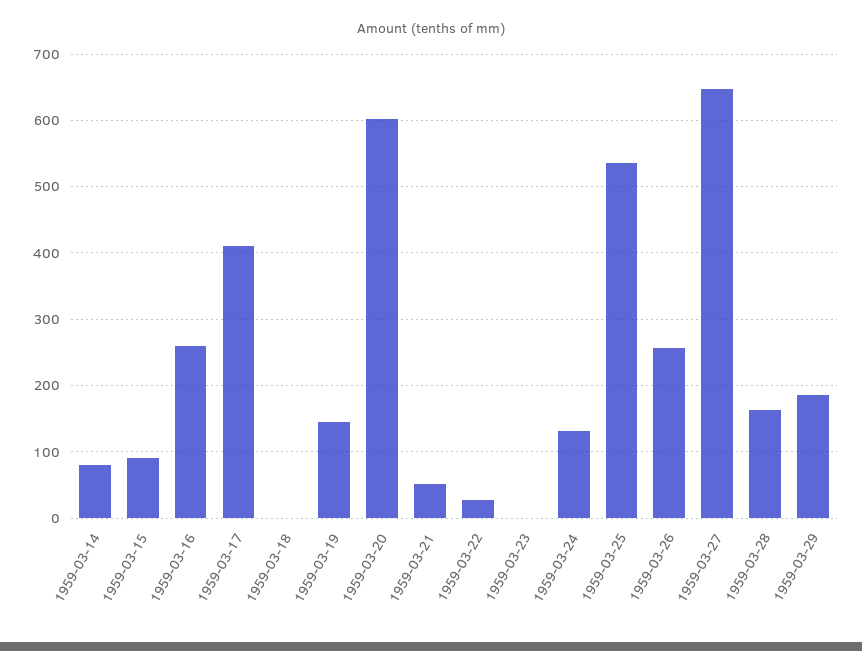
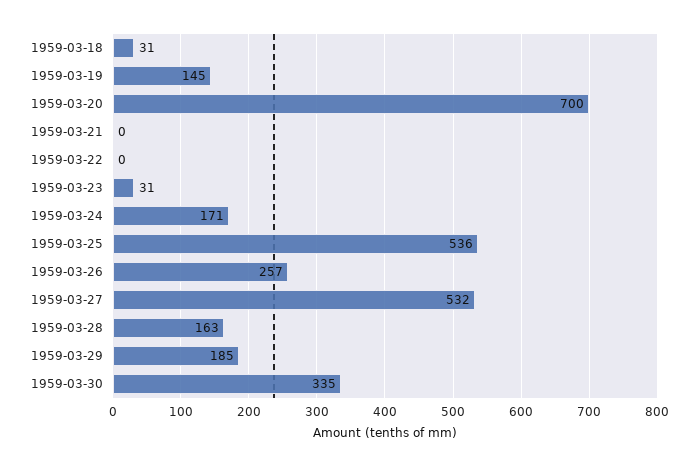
1959-03-14: 80 -> none
1959-03-15: 90 -> none
1959-03-16: 260 -> none
1959-03-17: 410 -> none
1959-03-18: 0 -> 31
1959-03-20: 600 -> 700
1959-03-21: 50 -> 0
1959-03-22: 30 -> 0
1959-03-23: 0 -> 31
1959-03-24: 130 -> 171
1959-03-27: 650 -> 532
1959-03-30: none -> 335

